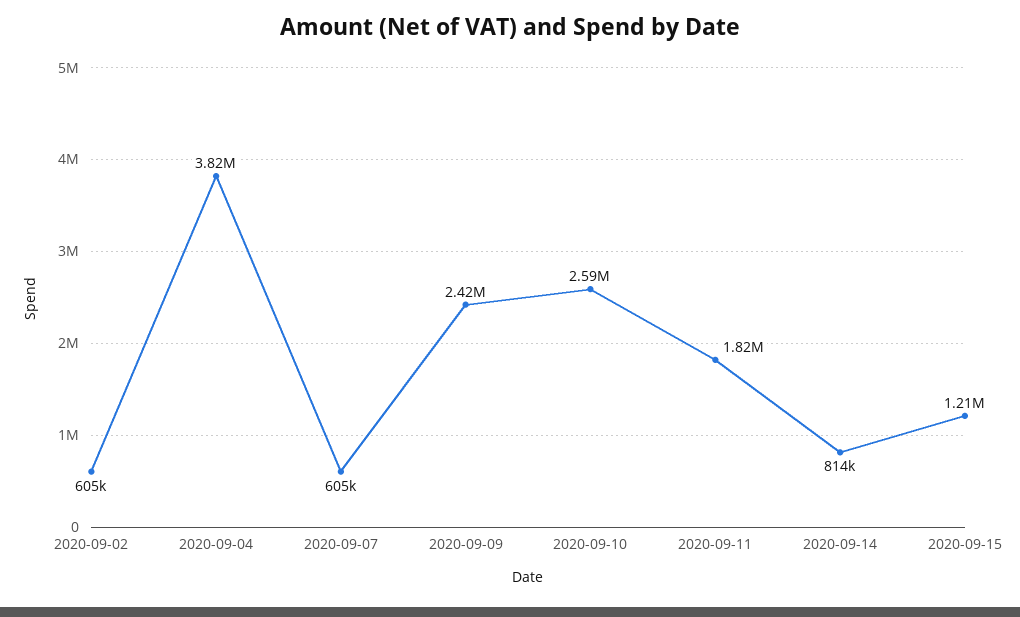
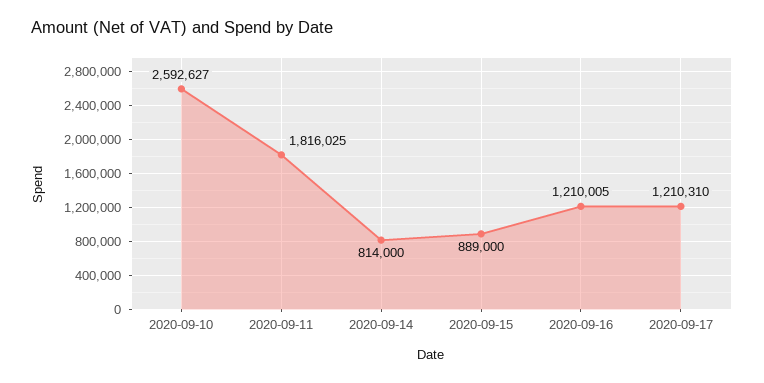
2020-09-02: 605000 -> none
2020-09-04: 3820000 -> none
2020-09-07: 605000 -> none
2020-09-09: 2420000 -> none
2020-09-15: 1210000 -> 889000
2020-09-16: none -> 1210005
2020-09-17: none -> 1210310

